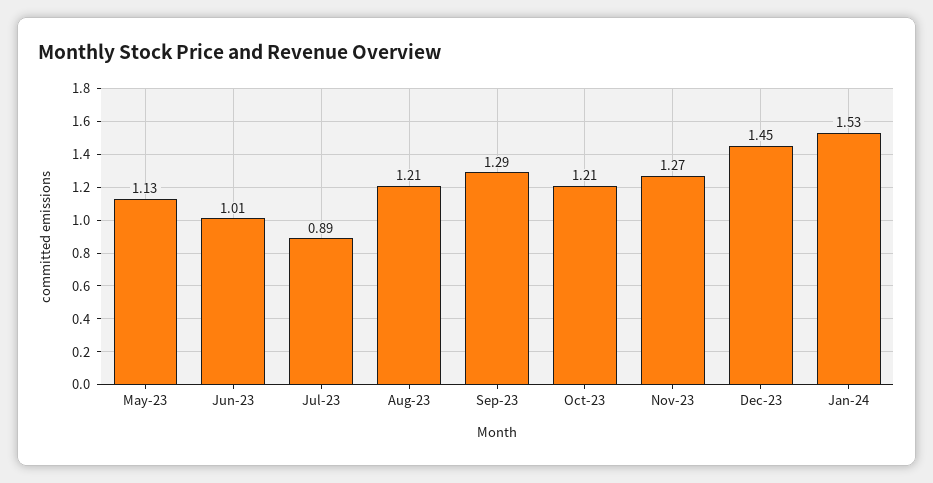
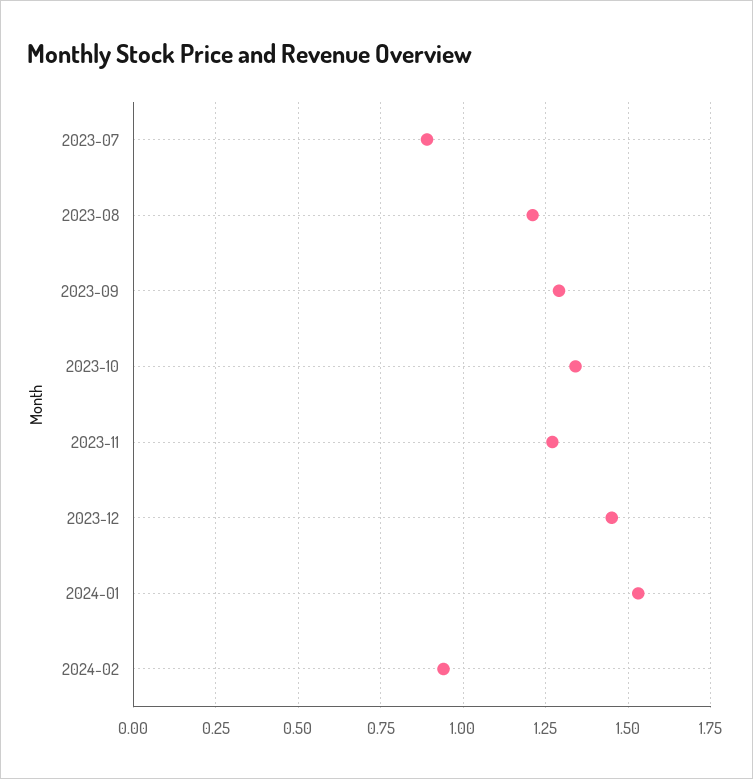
May-23: 1.13 -> none
Jun-23: 1.01 -> none
Oct-23: 1.21 -> 1.35
2024-02: none -> 0.95

